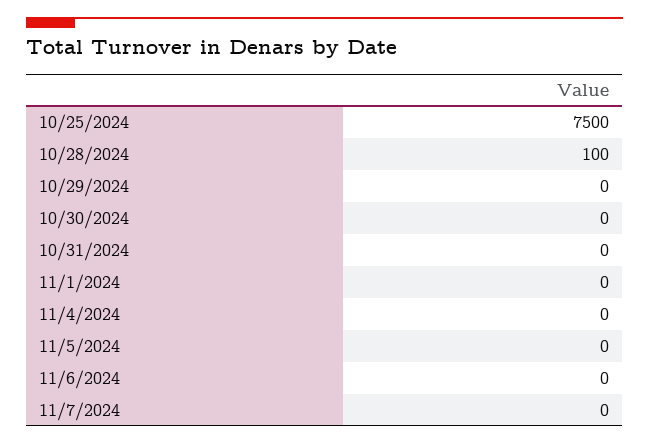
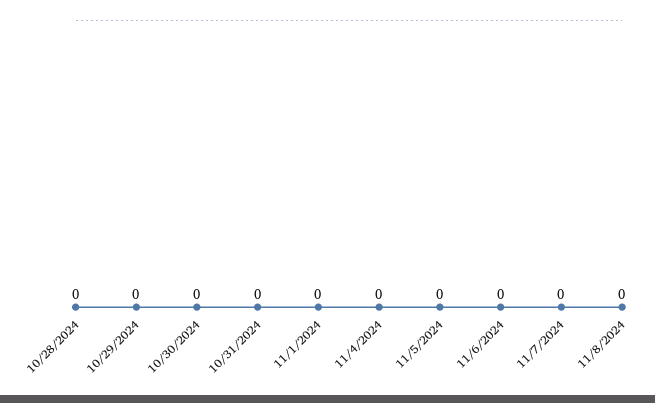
10/25/2024: 7500 -> none
10/28/2024: 100 -> 0
11/8/2024: none -> 0

